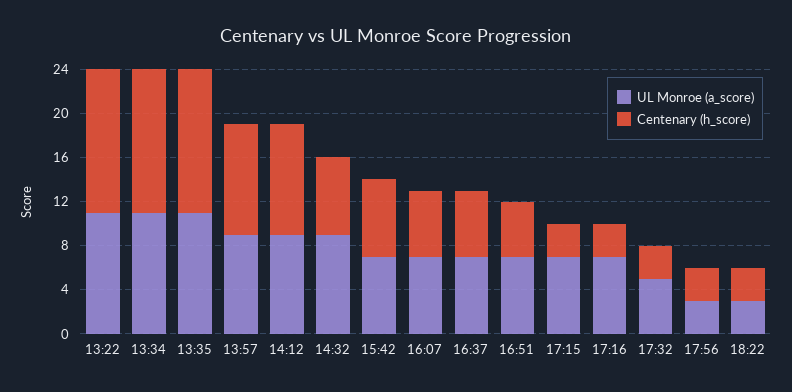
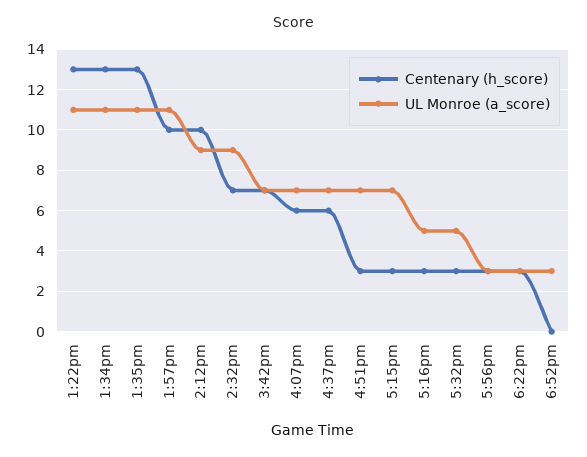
UL Monroe (a_score), 13:57: 9 -> 11
Centenary (h_score), 16:51: 5 -> 3
UL Monroe (a_score), 17:16: 7 -> 5
Centenary (h_score), 6:52pm: none -> 0
UL Monroe (a_score), 6:52pm: none -> 3

